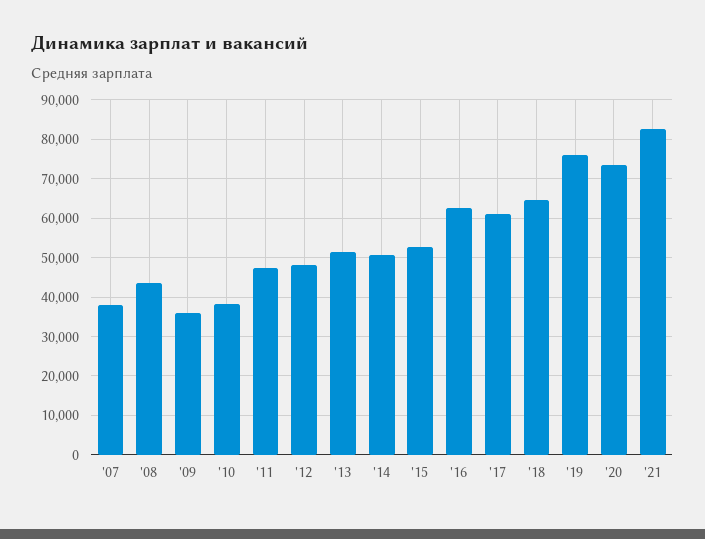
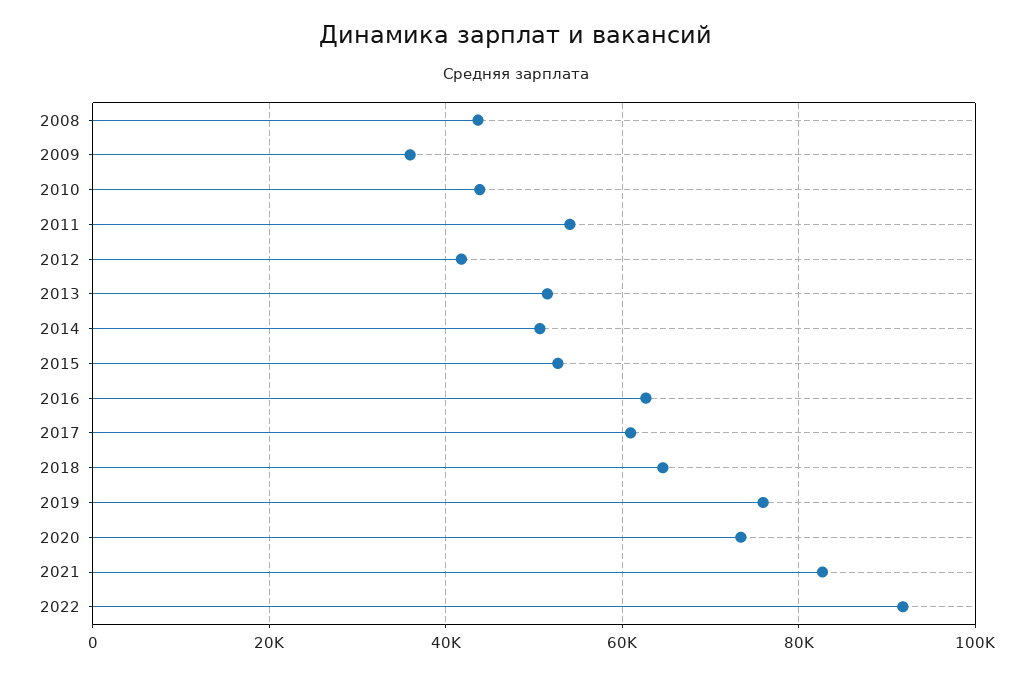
'07: 38000 -> none
'10: 38000 -> 44000
'11: 48000 -> 54000
'12: 48000 -> 42000
2022: none -> 92000

